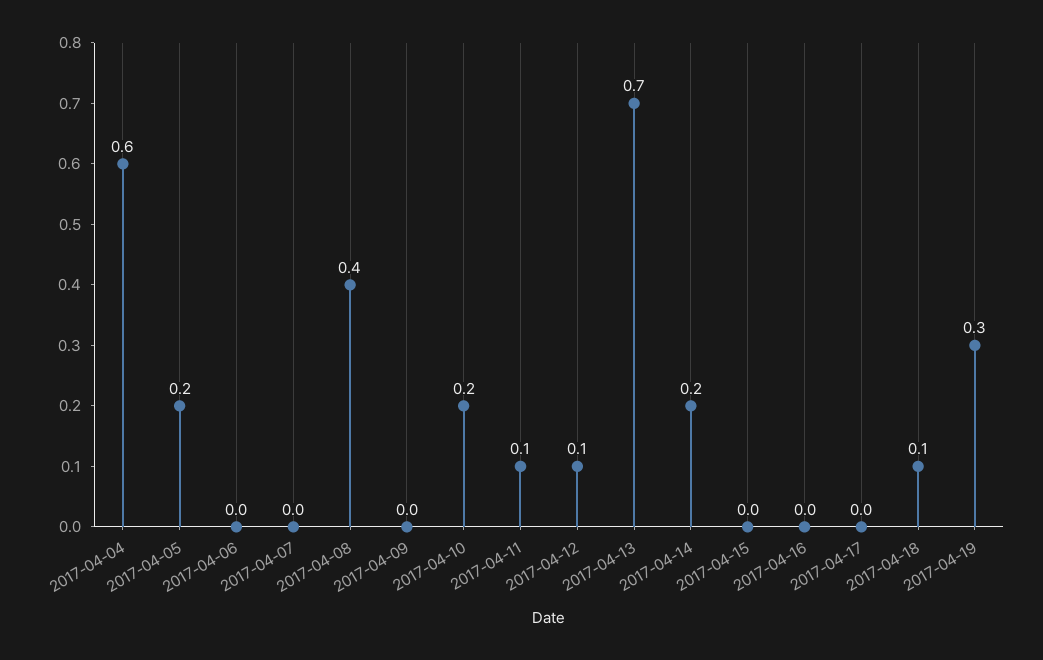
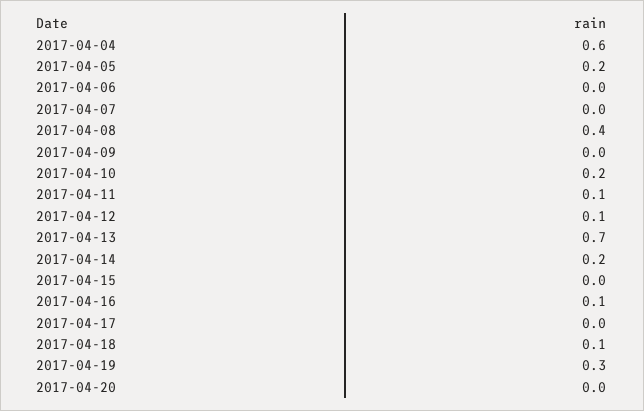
2017-04-16: 0 -> 0.1
2017-04-20: none -> 0

